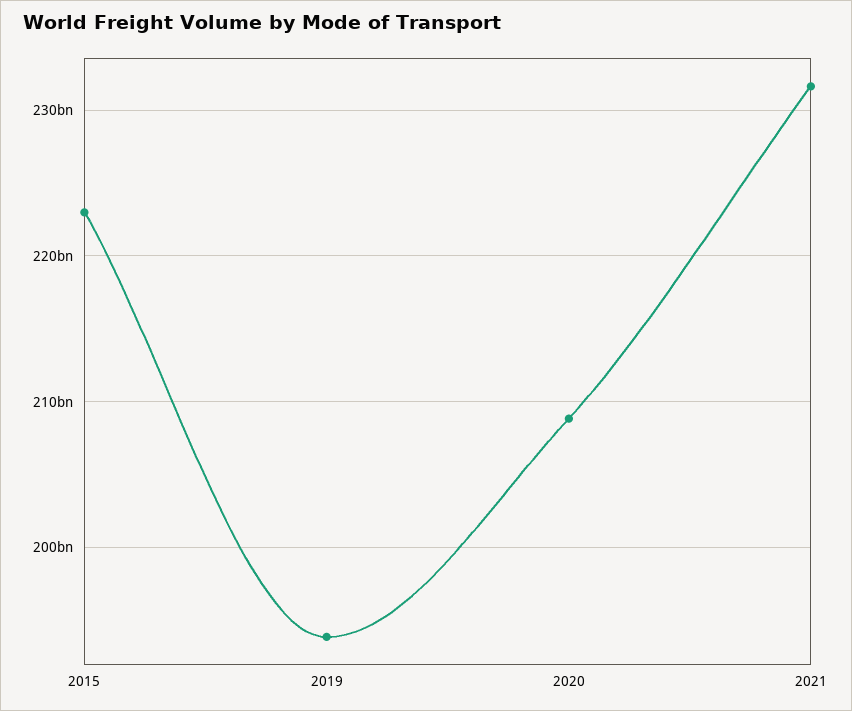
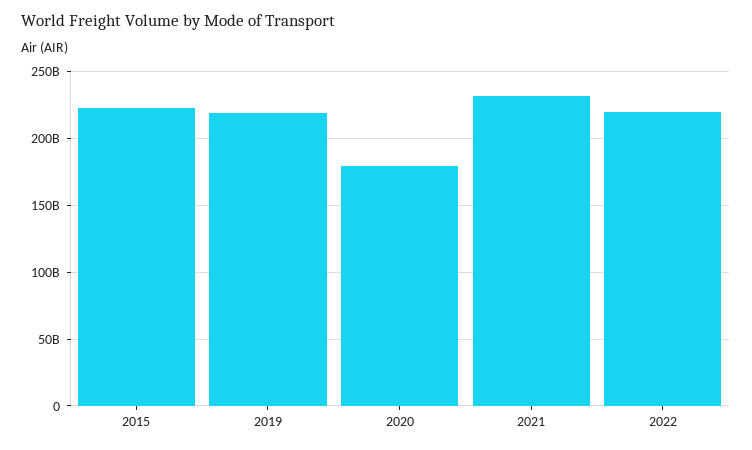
2019: 194000000000 -> 220000000000
2020: 209000000000 -> 180000000000
2022: none -> 220000000000

